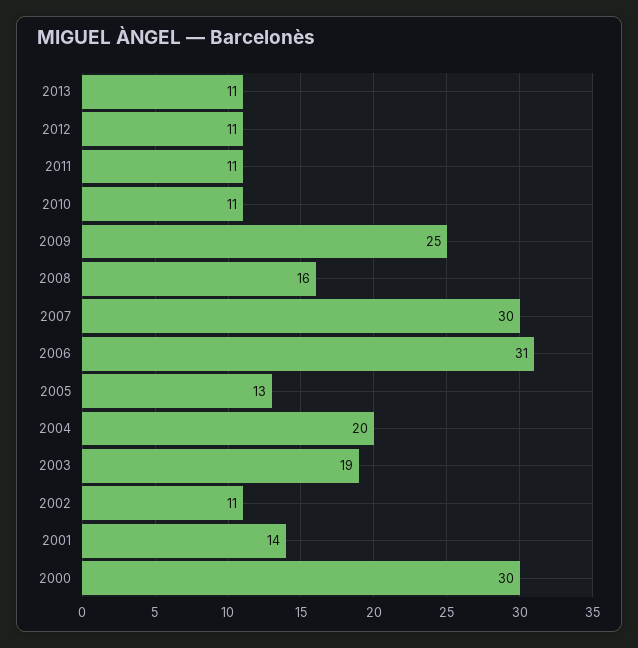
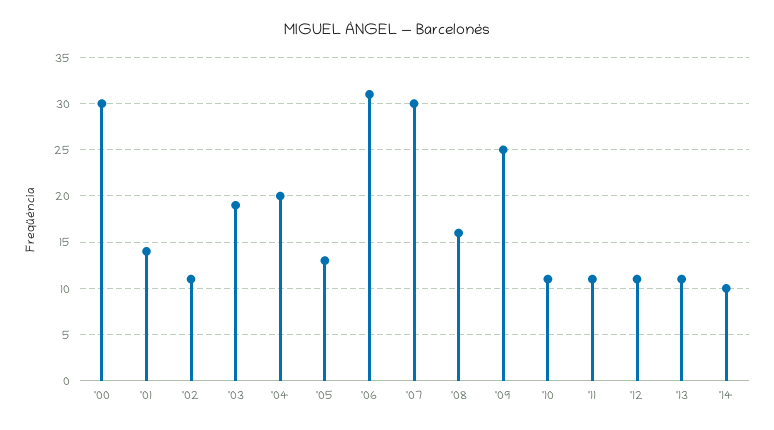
'14: none -> 10

